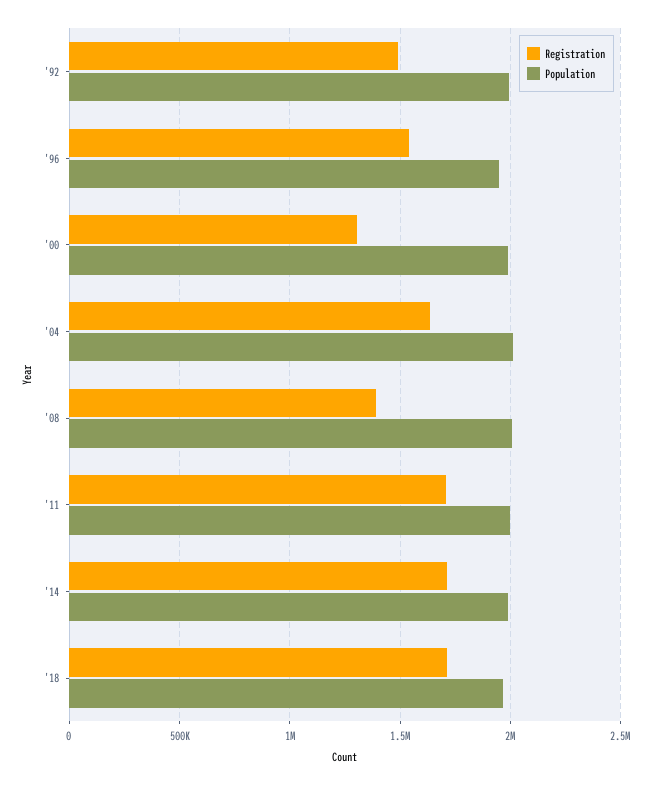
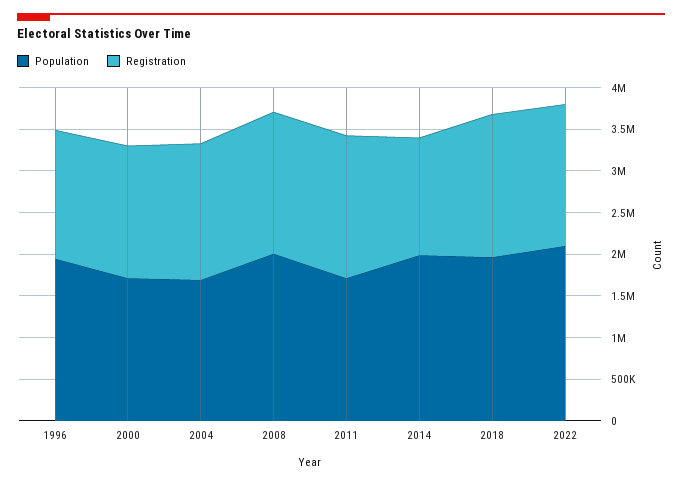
Registration, '92: 1500000 -> none
Population, '92: 2000000 -> none
Registration, '00: 1300000 -> 1600000
Population, '00: 2000000 -> 1700000
Population, '04: 2000000 -> 1700000
Registration, '08: 1400000 -> 1700000
Population, '11: 2000000 -> 1700000
Registration, '14: 1700000 -> 1400000
Population, 2022: none -> 2100000
Registration, 2022: none -> 1700000

